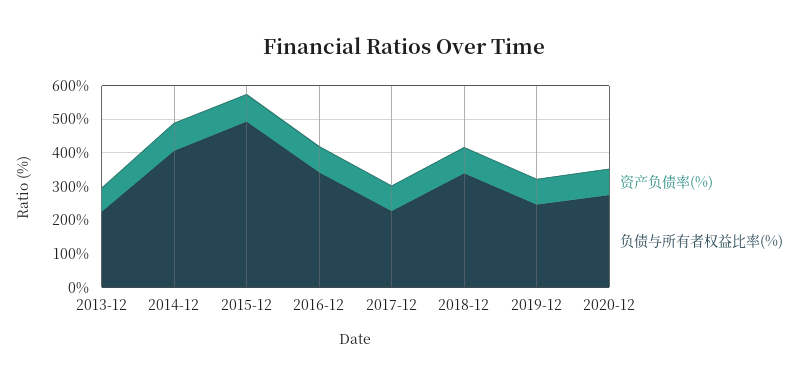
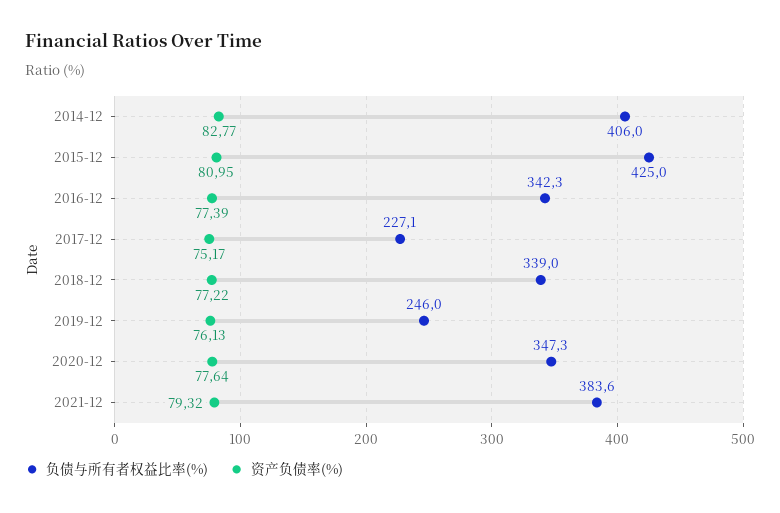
资产负债率(%), 2013-12: 75 -> none
负债与所有者权益比率(%), 2013-12: 225 -> none
负债与所有者权益比率(%), 2015-12: 500 -> 425
负债与所有者权益比率(%), 2020-12: 275 -> 347.3
负债与所有者权益比率(%), 2021-12: none -> 383.6
资产负债率(%), 2021-12: none -> 79.32

